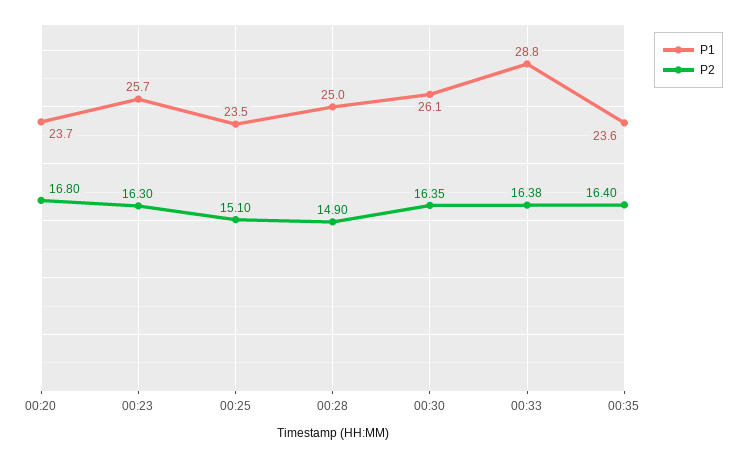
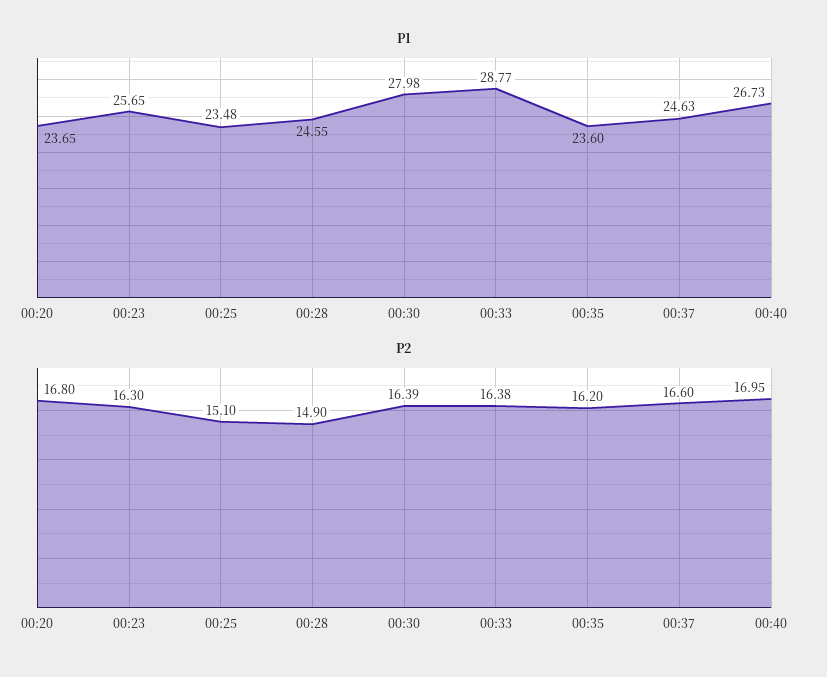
P1, 00:28: 25 -> 24.55
P1, 00:30: 26.1 -> 27.98
P2, 00:30: 16.35 -> 16.39
P2, 00:35: 16.4 -> 16.2
P1, 00:37: none -> 24.63
P1, 00:40: none -> 26.73
P2, 00:37: none -> 16.6
P2, 00:40: none -> 16.95

